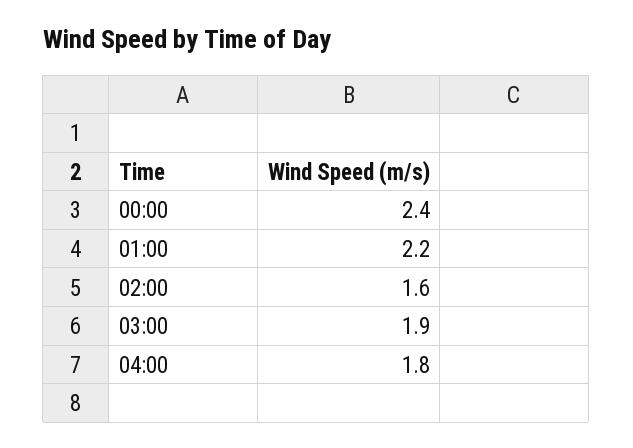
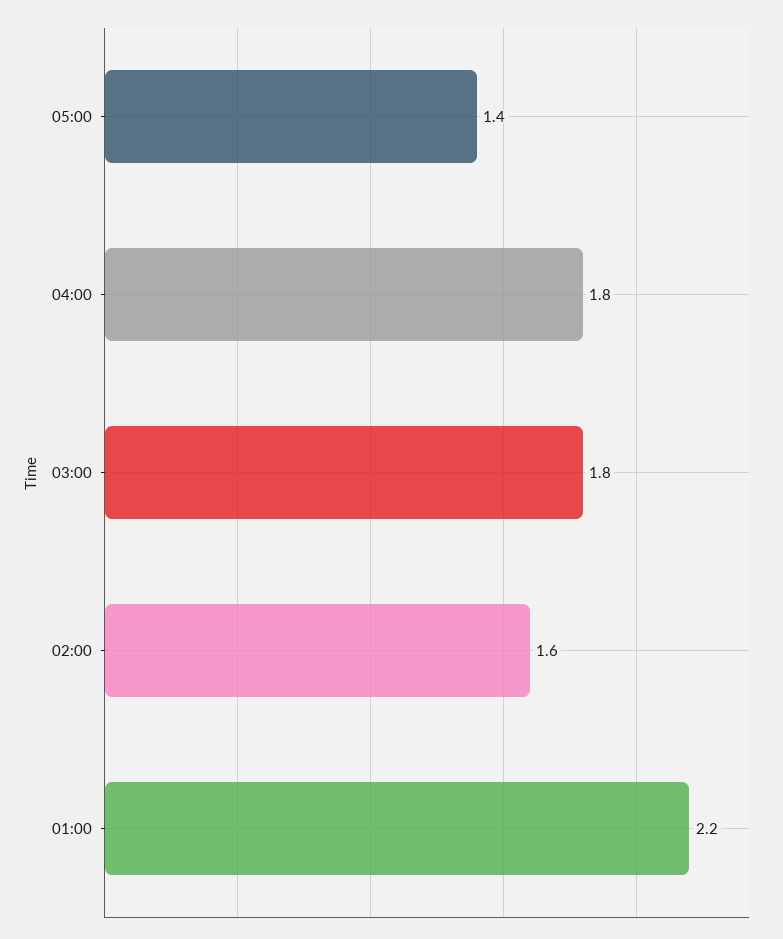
00:00: 2.4 -> none
03:00: 1.9 -> 1.8
05:00: none -> 1.4

